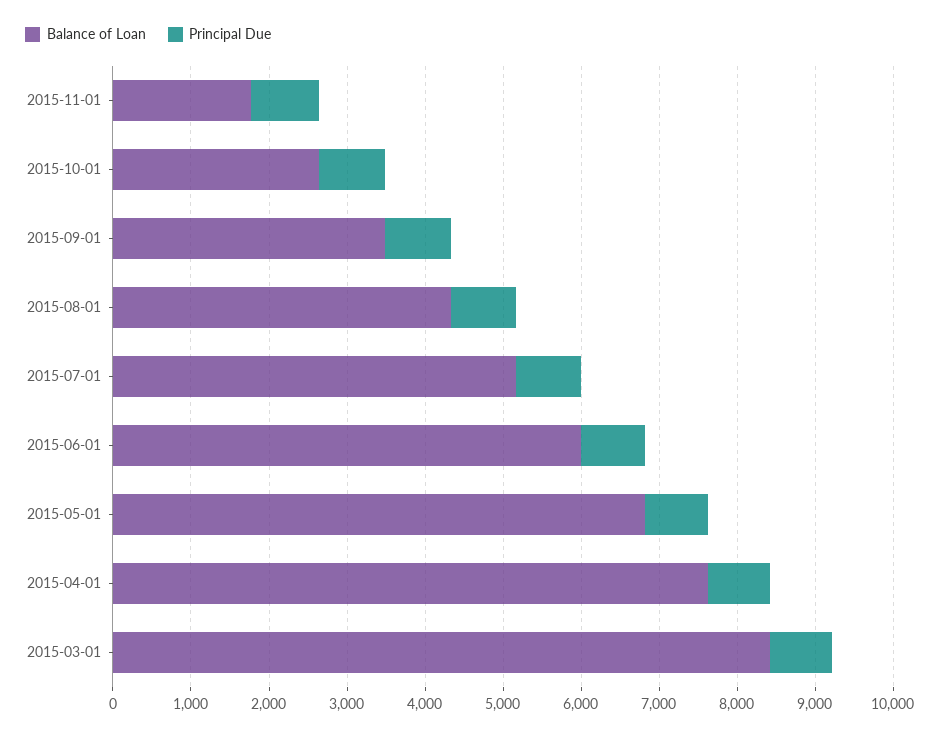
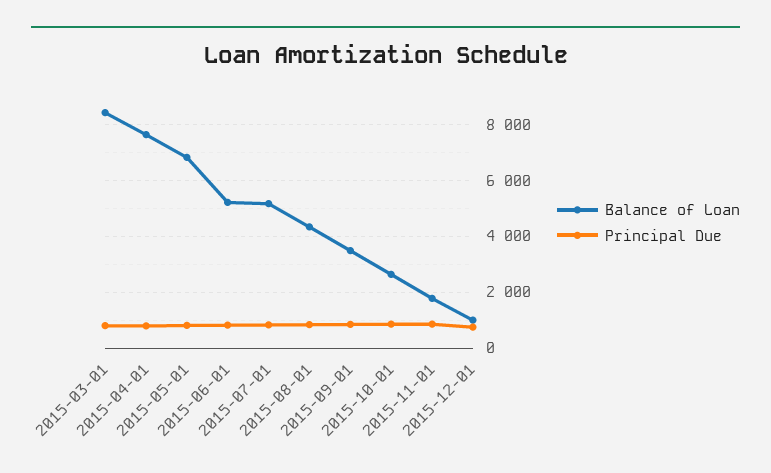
Balance of Loan, 2015-06-01: 6000 -> 5250
Balance of Loan, 2015-12-01: none -> 1000
Principal Due, 2015-12-01: none -> 750

